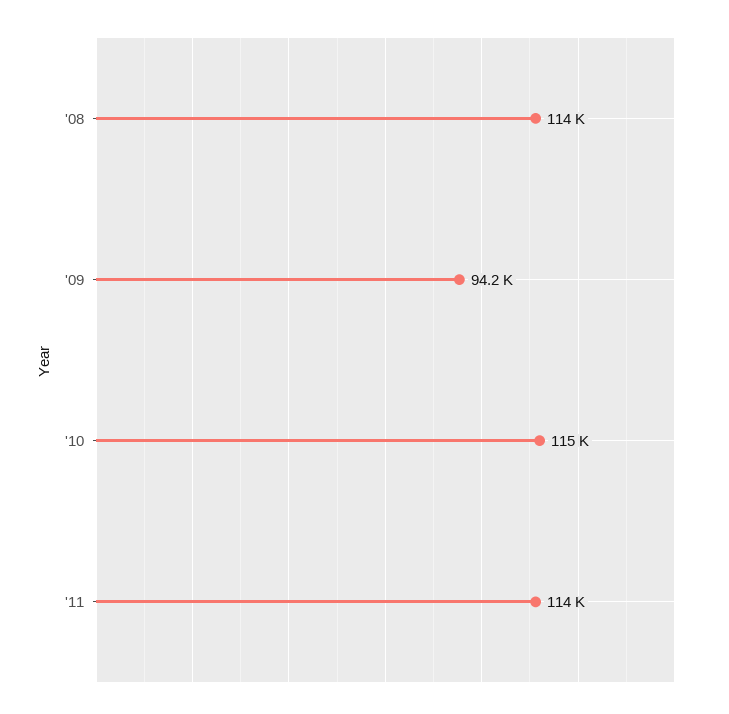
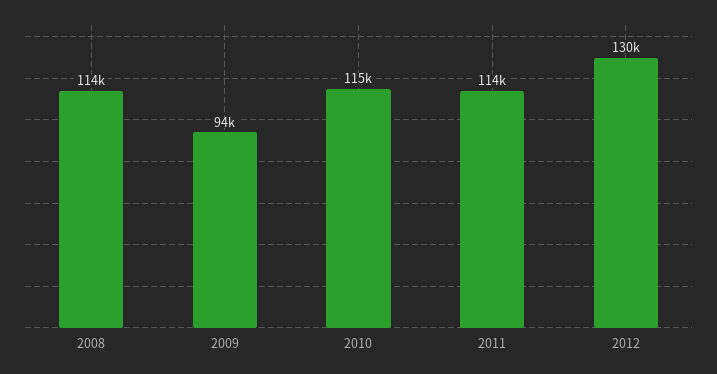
2012: none -> 130000

